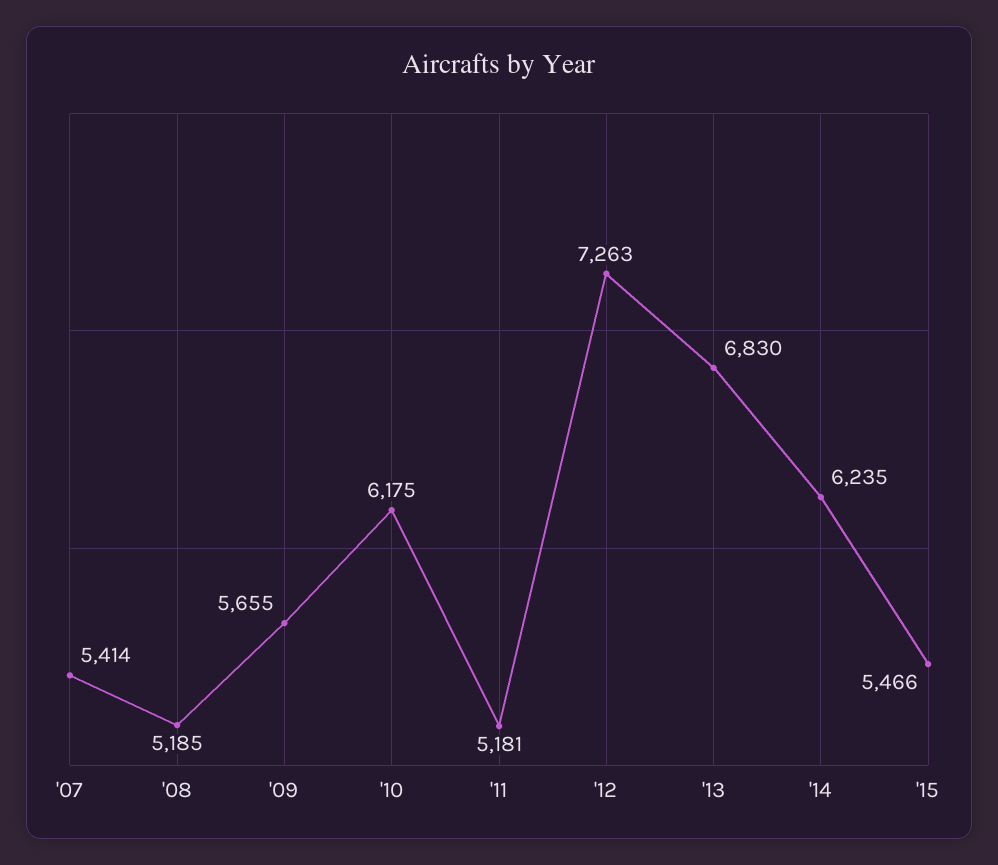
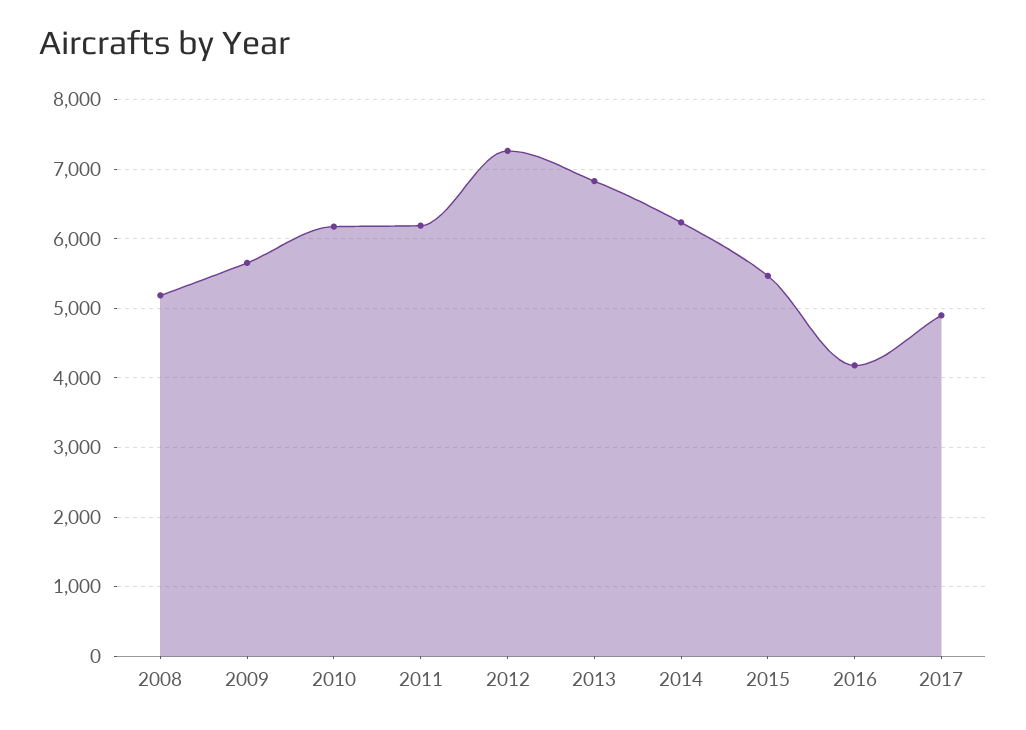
'07: 5414 -> none
'11: 5181 -> 6200
2016: none -> 4200
2017: none -> 4900

